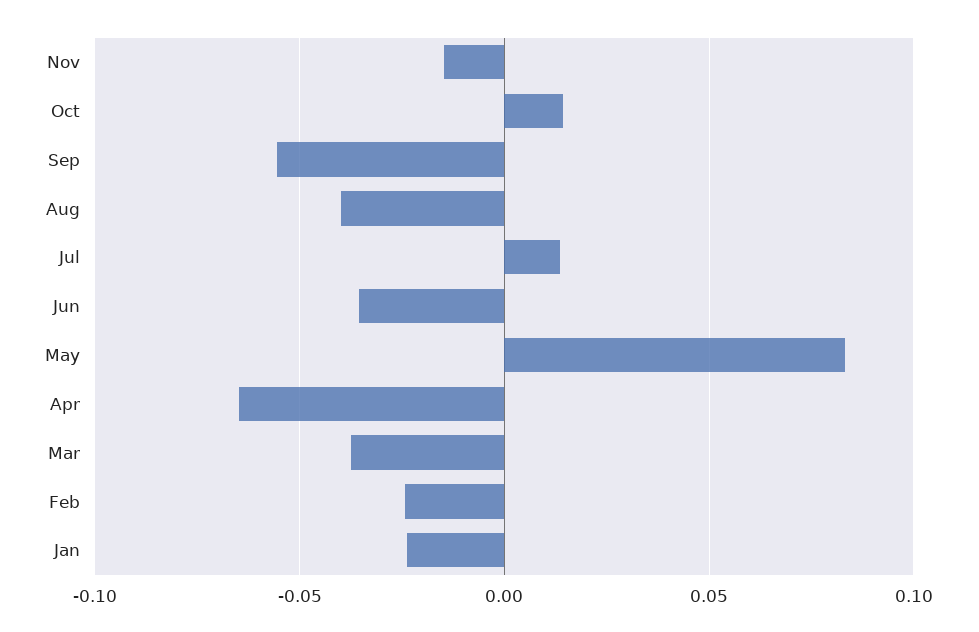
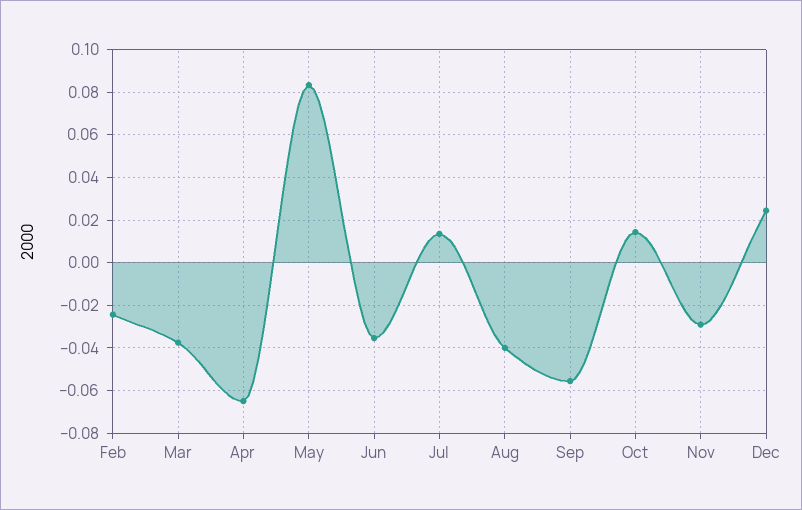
Nov: -0.015 -> -0.03
Jan: -0.025 -> none
Dec: none -> 0.025

